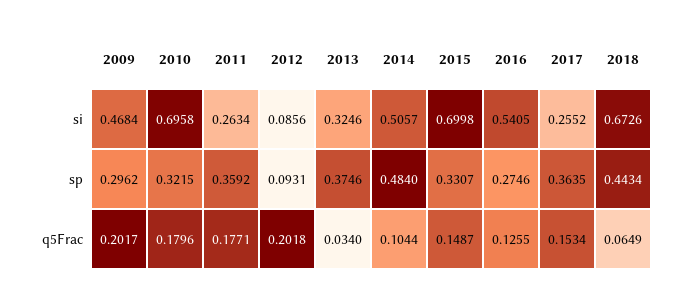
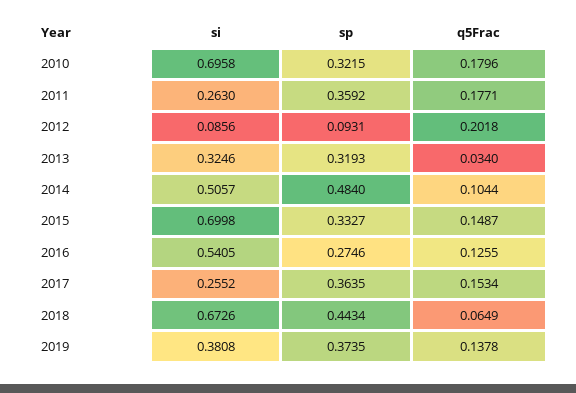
2009, si: 0.4684 -> none
2011, si: 0.2634 -> 0.263
2009, sp: 0.2962 -> none
2013, sp: 0.3746 -> 0.3193
2015, sp: 0.3307 -> 0.3327
2009, q5Frac: 0.2017 -> none
2019, si: none -> 0.3808
2019, sp: none -> 0.3735
2019, q5Frac: none -> 0.1378

